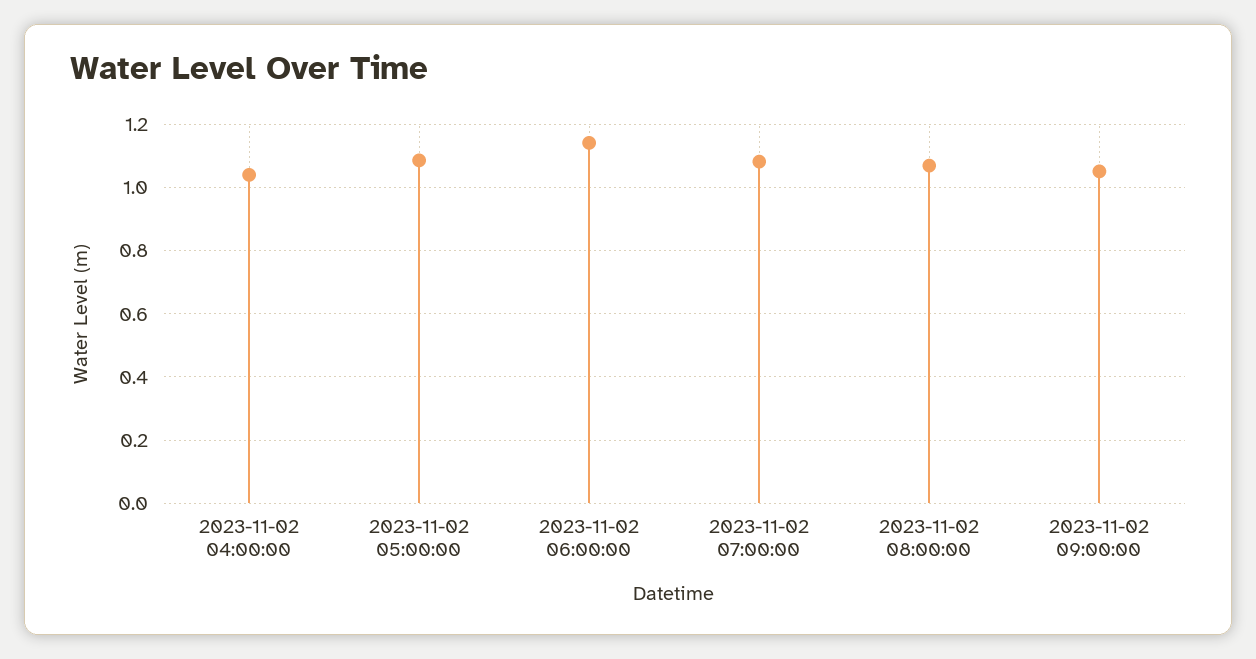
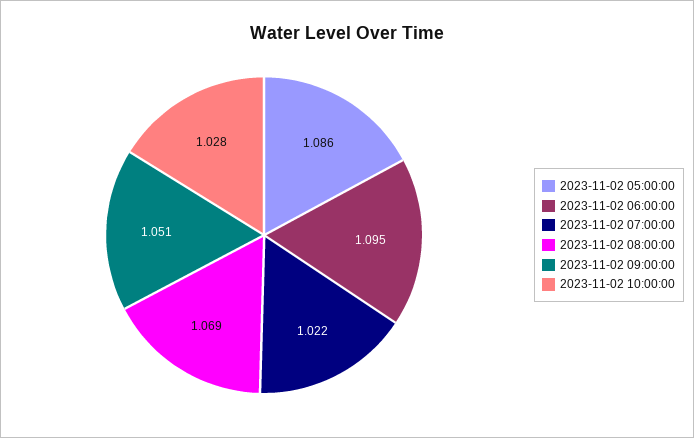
2023-11-02 04:00:00: 1.04 -> none
2023-11-02 06:00:00: 1.14 -> 1.095
2023-11-02 07:00:00: 1.08 -> 1.022
2023-11-02 10:00:00: none -> 1.028

